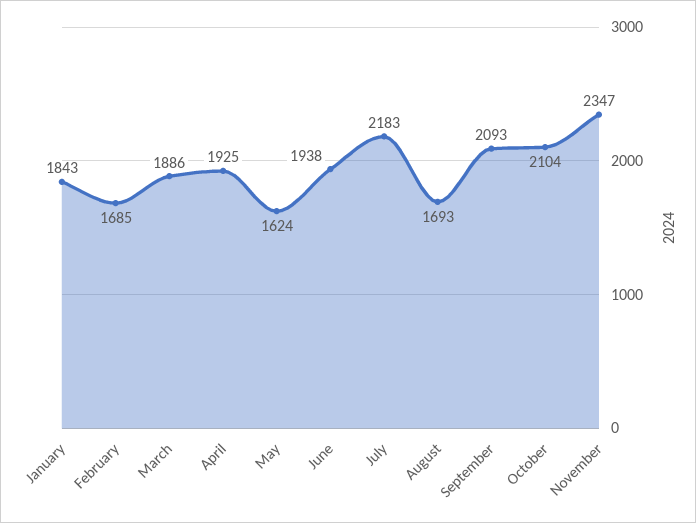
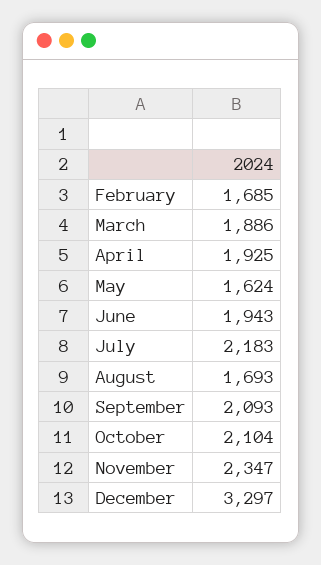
January: 1843 -> none
June: 1938 -> 1943
December: none -> 3297

